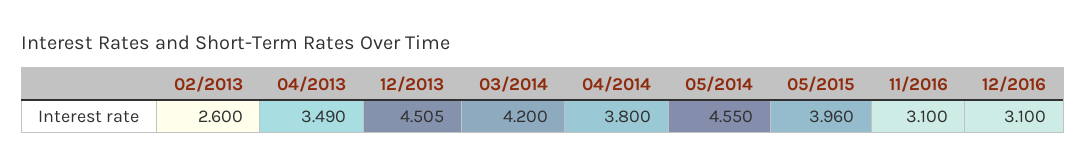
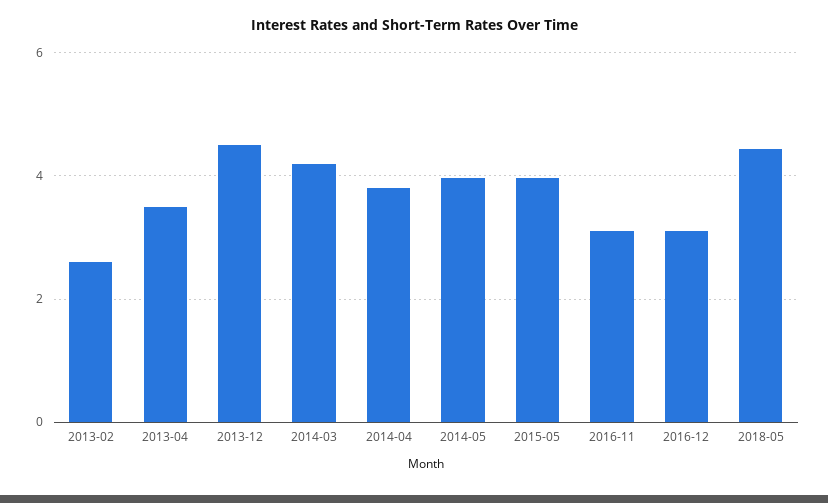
05/2014: 4.55 -> 4
2018-05: none -> 4.4

